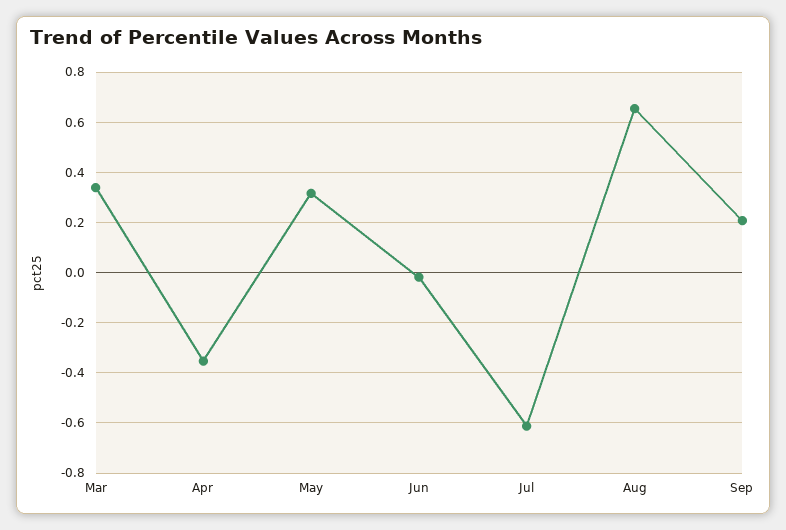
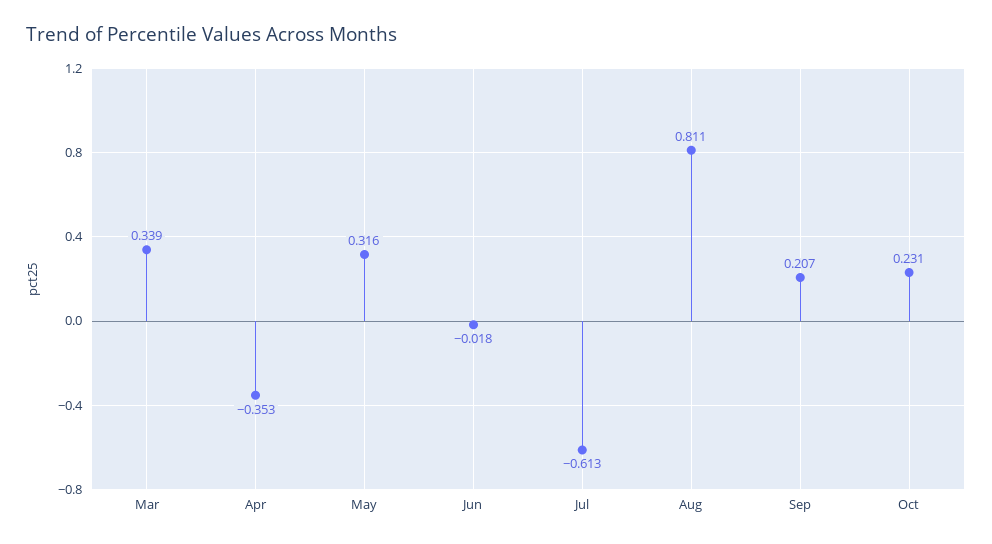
Aug: 0.65 -> 0.811
Oct: none -> 0.231

